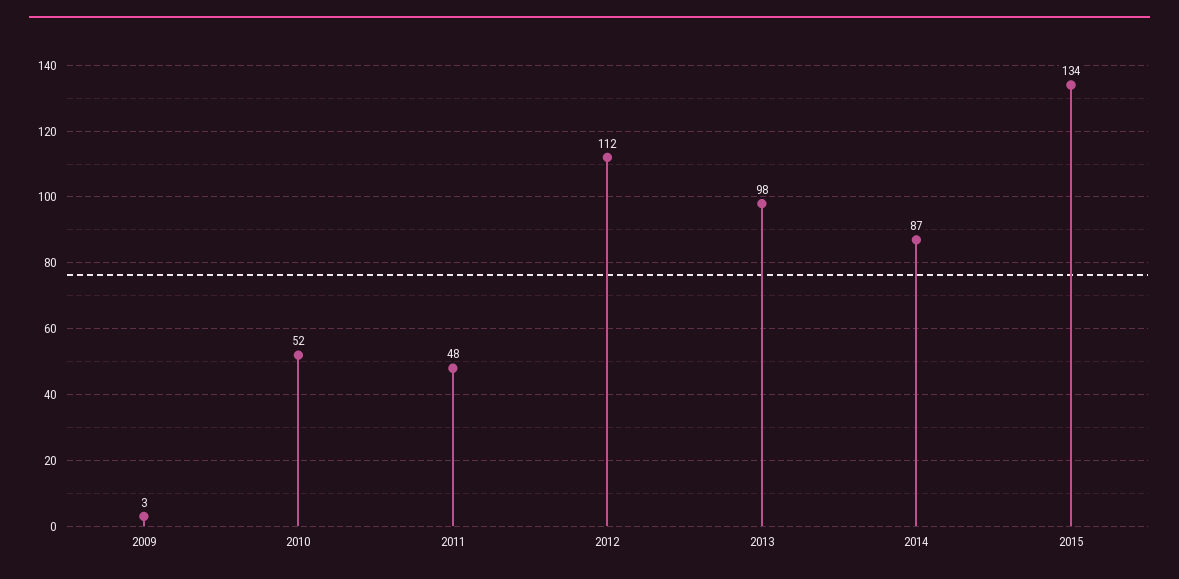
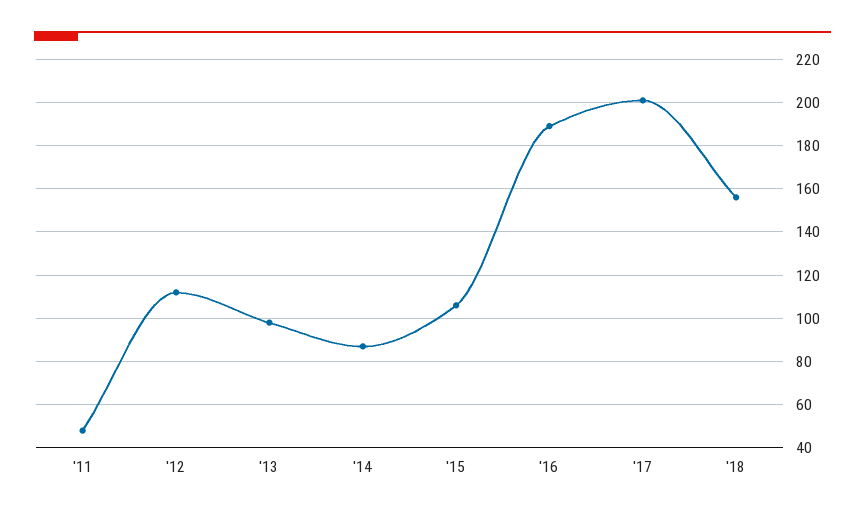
2009: 3 -> none
2010: 52 -> none
2015: 134 -> 105
'16: none -> 190
'17: none -> 200
'18: none -> 155

